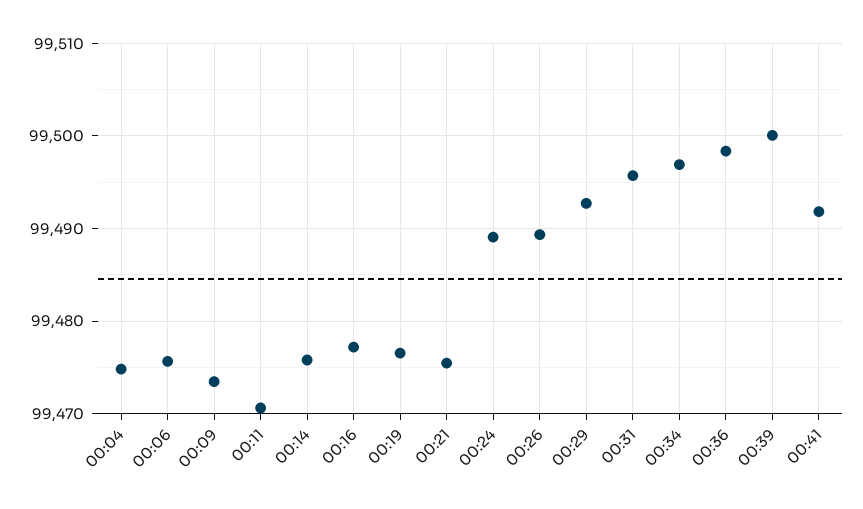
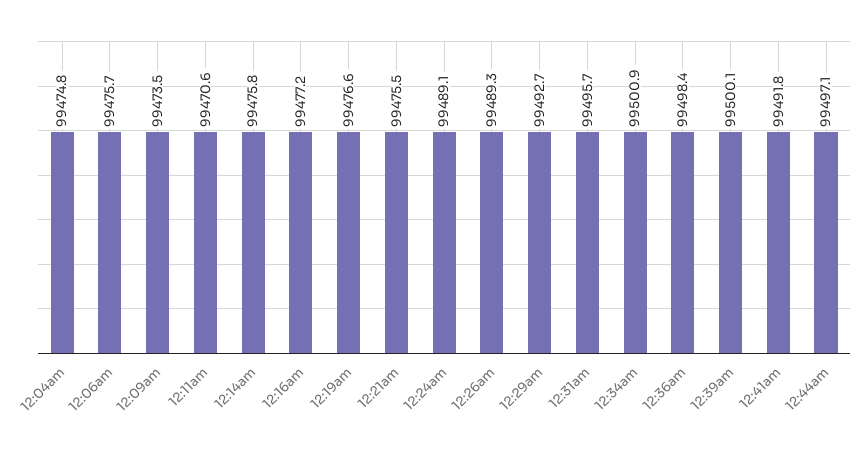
00:34: 99497 -> 99500.9
12:44am: none -> 99497.1

